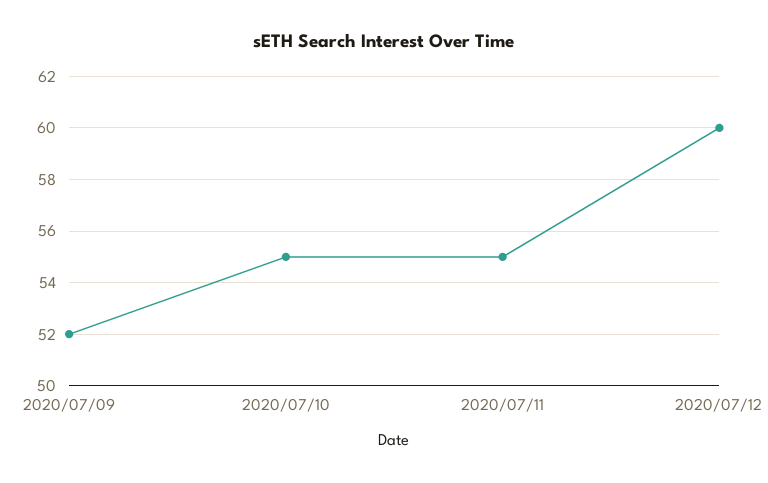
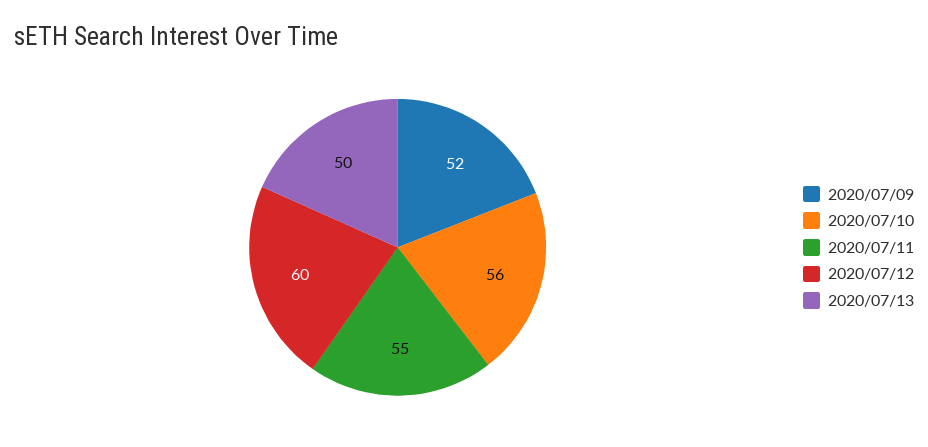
2020/07/10: 55 -> 56
2020/07/13: none -> 50

